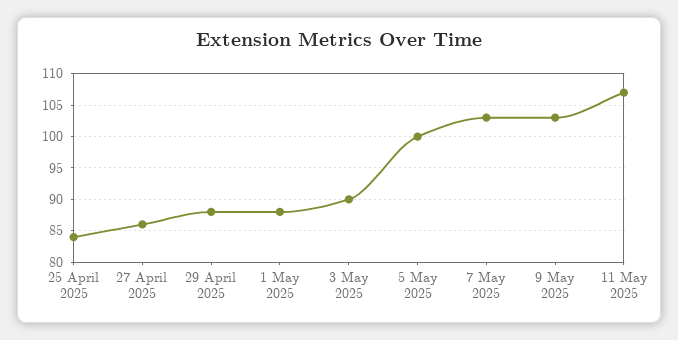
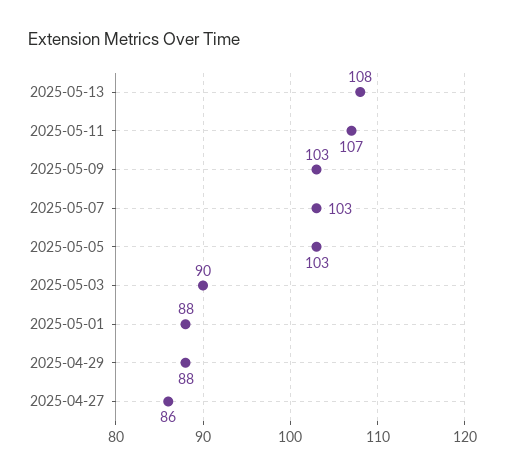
25 April 2025: 84 -> none
5 May 2025: 100 -> 103
2025-05-13: none -> 108

